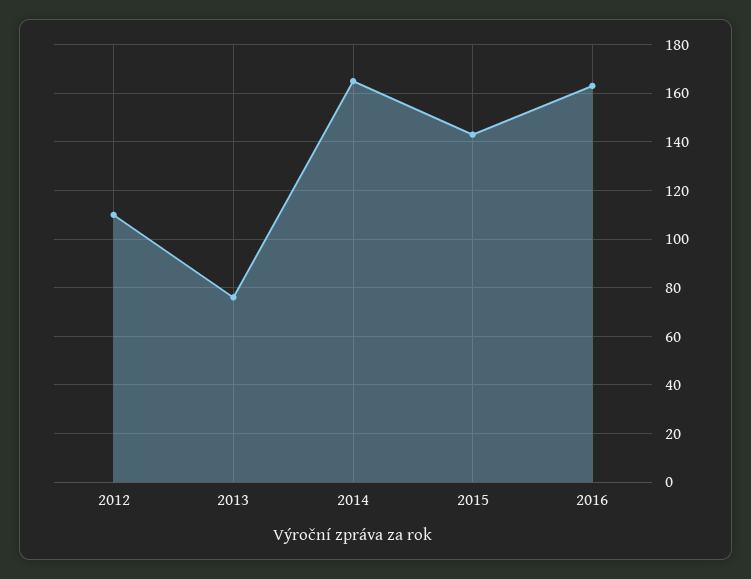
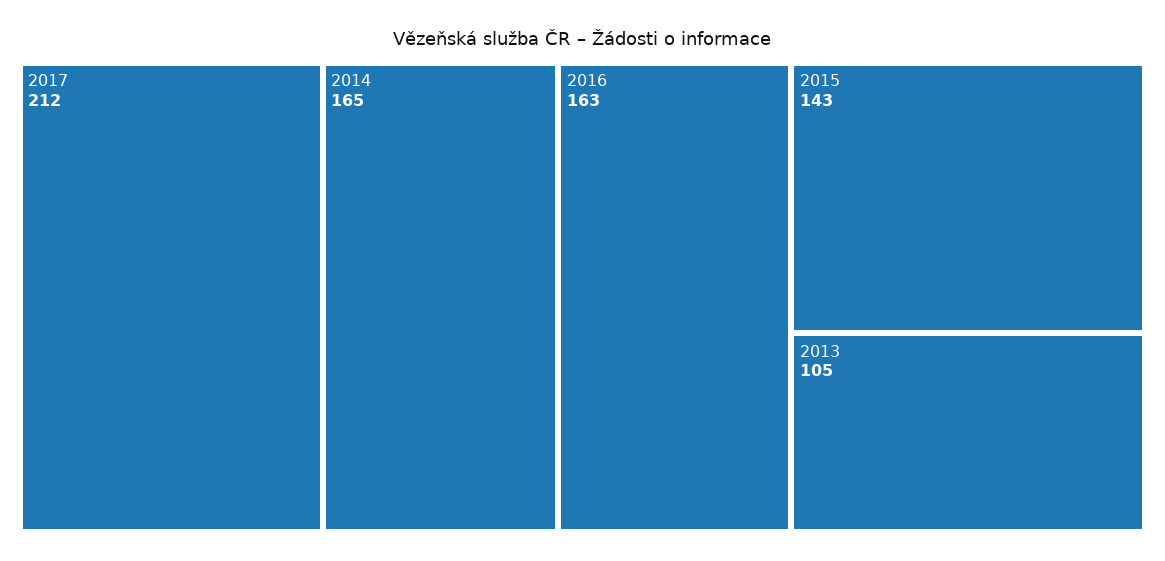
2012: 110 -> none
2013: 75 -> 105
2017: none -> 212

